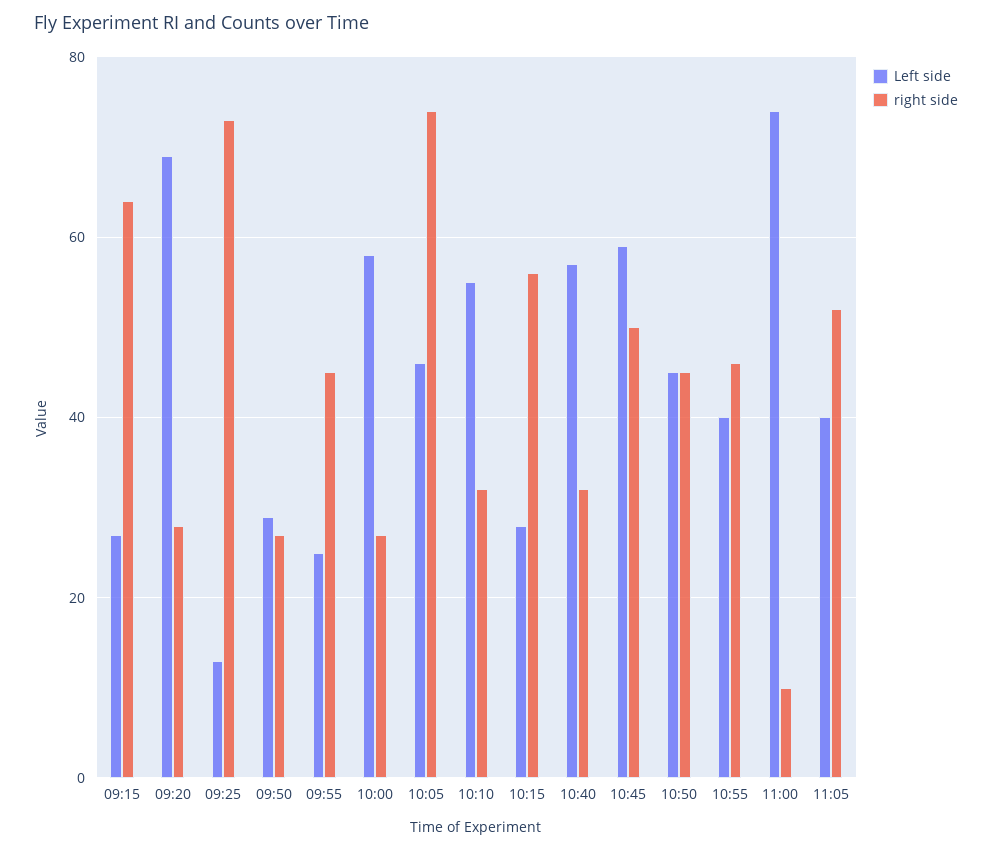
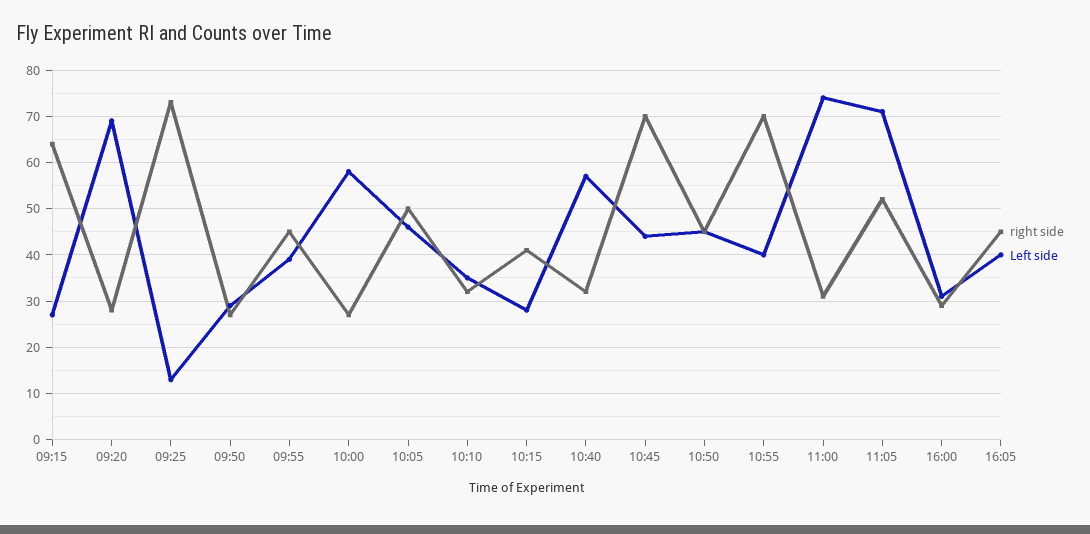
Left side, 09:55: 25 -> 40
right side, 10:05: 75 -> 50
Left side, 10:10: 55 -> 35
right side, 10:15: 55 -> 40
Left side, 10:45: 60 -> 45
right side, 10:45: 50 -> 70
right side, 10:55: 45 -> 70
right side, 11:00: 10 -> 30
Left side, 11:05: 40 -> 70
right side, 16:00: none -> 30
Left side, 16:00: none -> 30
right side, 16:05: none -> 45
Left side, 16:05: none -> 40

